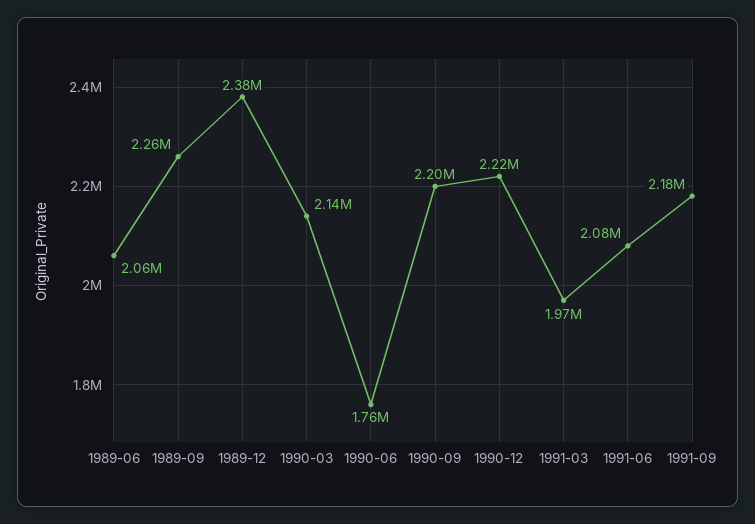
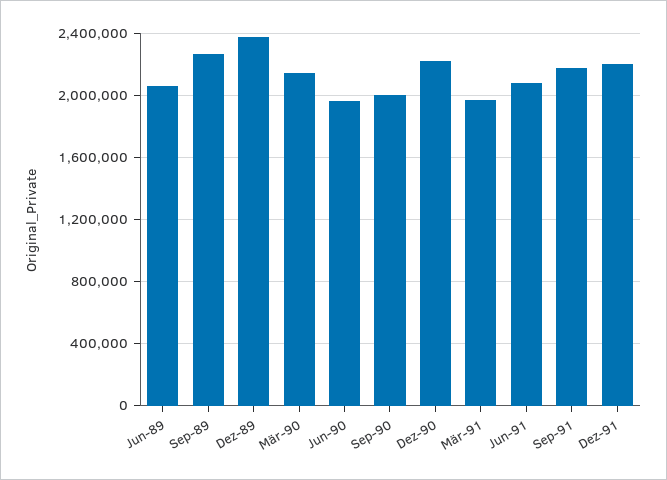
1990-06: 1760000 -> 1950000
1990-09: 2200000 -> 2000000
Dez-91: none -> 2200000

